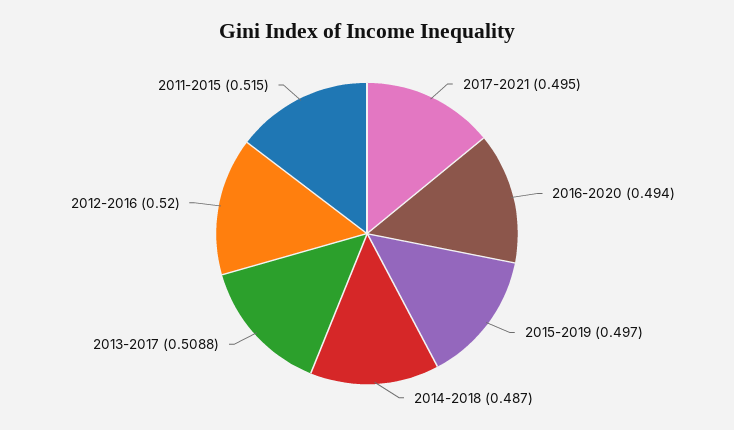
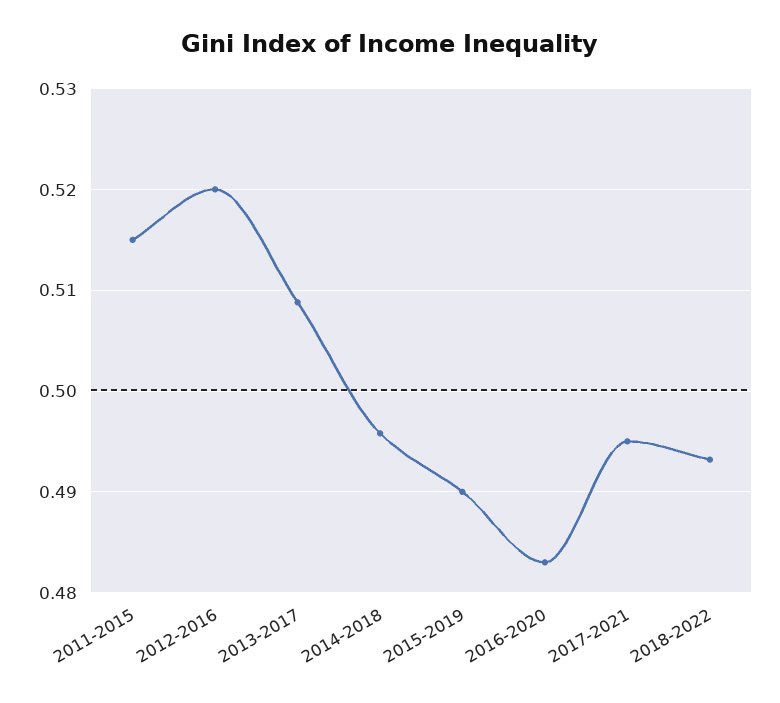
2016-2020: 0.494 -> 0.483
2015-2019: 0.497 -> 0.49
2014-2018: 0.487 -> 0.496
2018-2022: none -> 0.493

